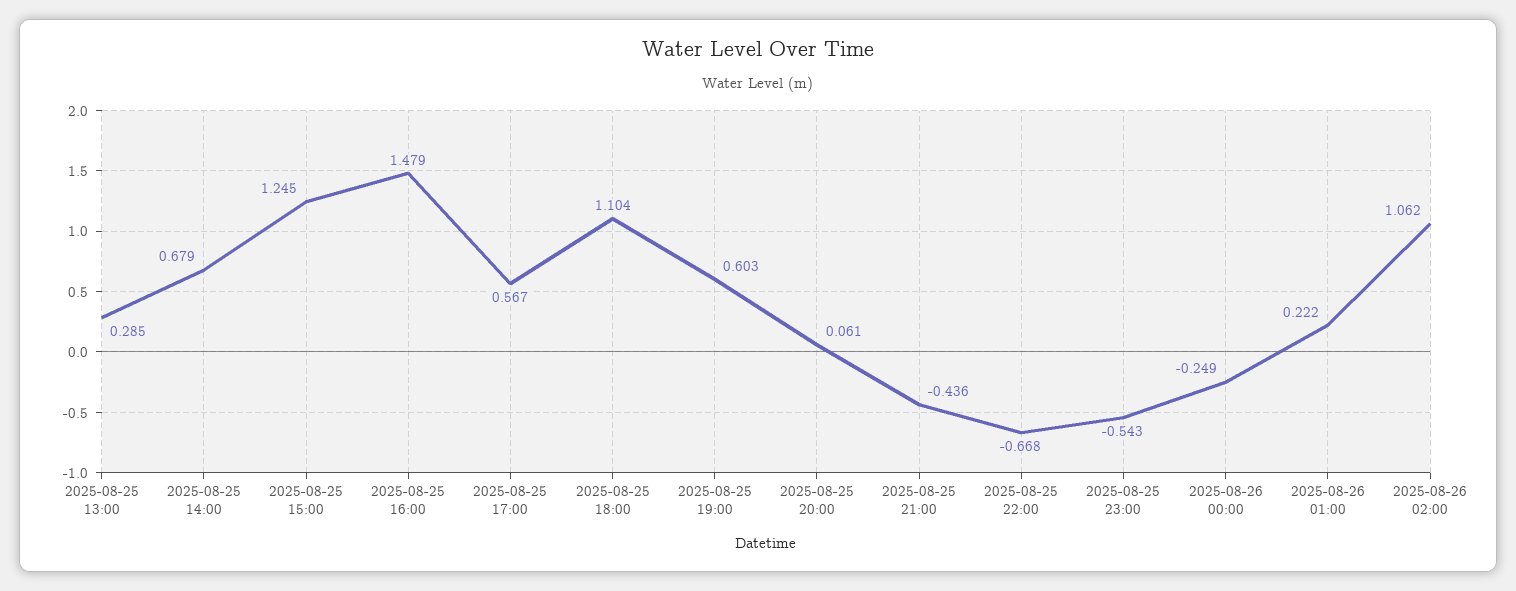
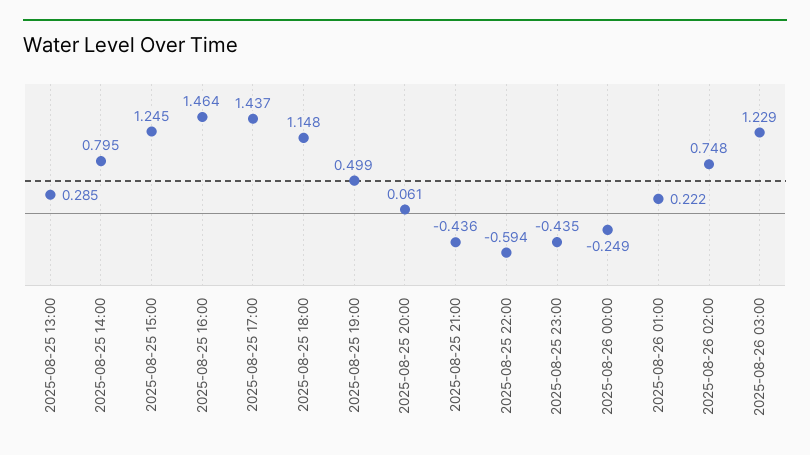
2025-08-25 14:00: 0.679 -> 0.795
2025-08-25 16:00: 1.479 -> 1.464
2025-08-25 17:00: 0.567 -> 1.437
2025-08-25 18:00: 1.104 -> 1.148
2025-08-25 19:00: 0.603 -> 0.499
2025-08-25 22:00: -0.668 -> -0.594
2025-08-25 23:00: -0.543 -> -0.435
2025-08-26 02:00: 1.062 -> 0.748
2025-08-26 03:00: none -> 1.229

